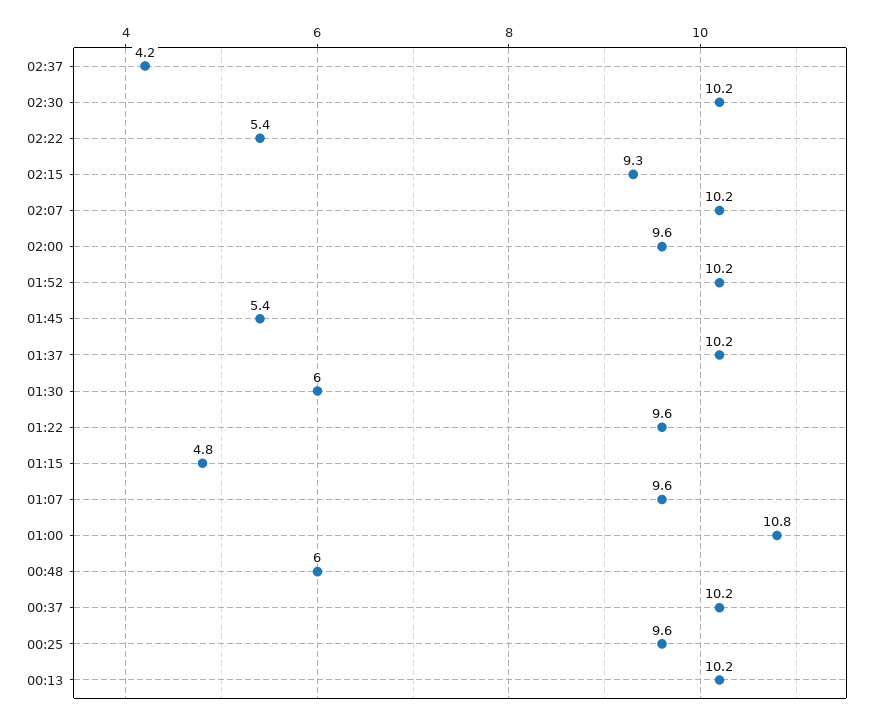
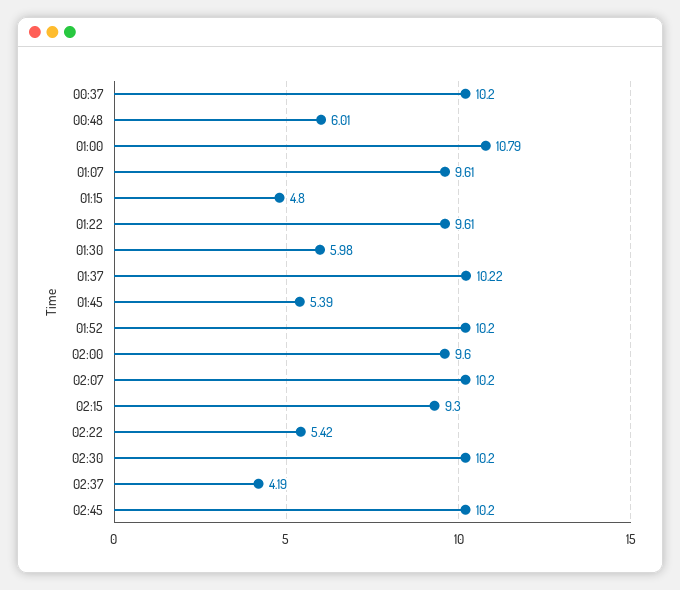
00:25: 9.6 -> none
00:13: 10.2 -> none
02:45: none -> 10.2

